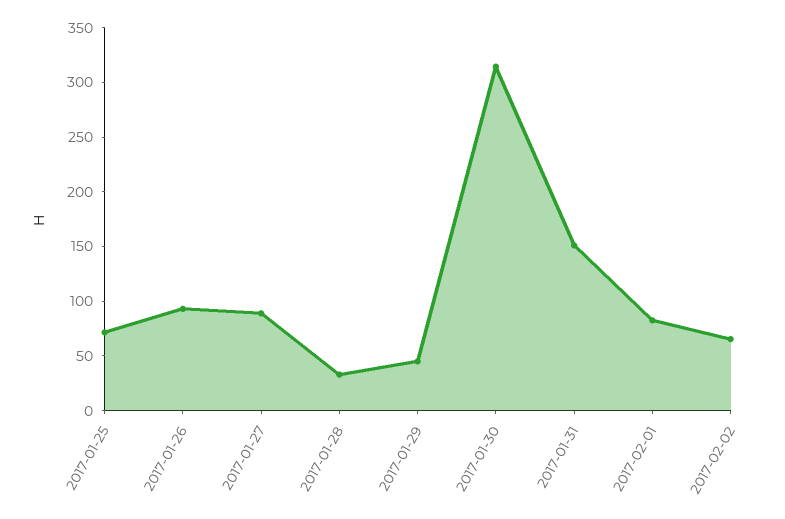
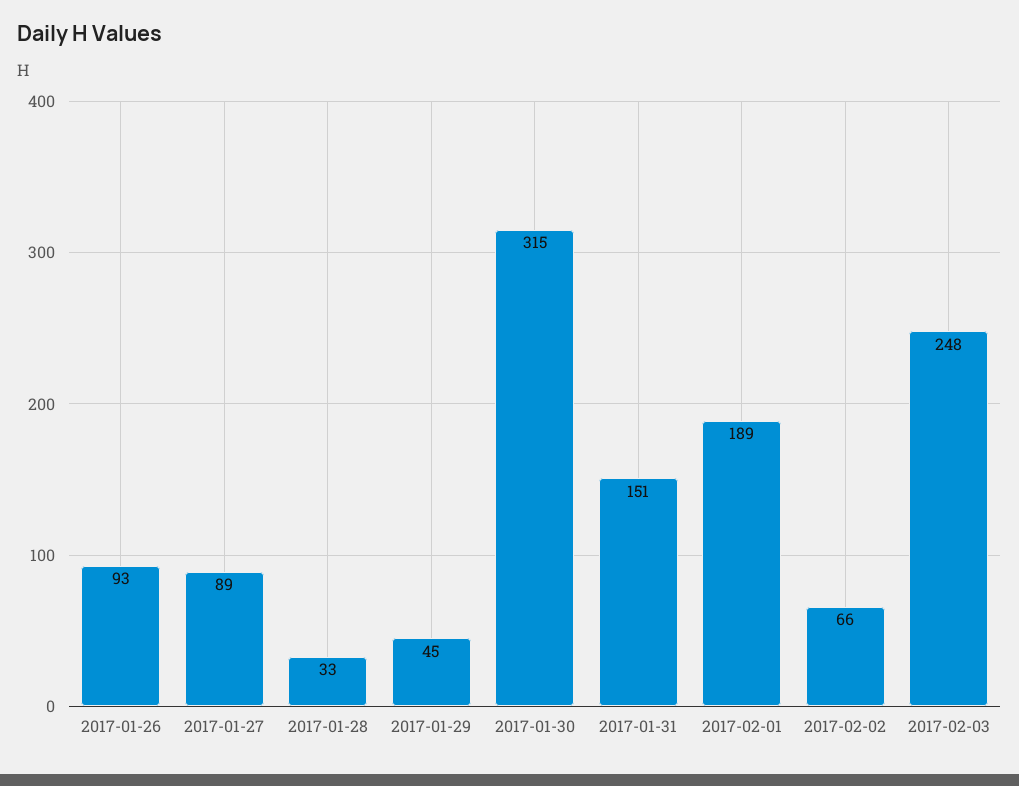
2017-01-25: 70 -> none
2017-02-01: 80 -> 189
2017-02-03: none -> 248

